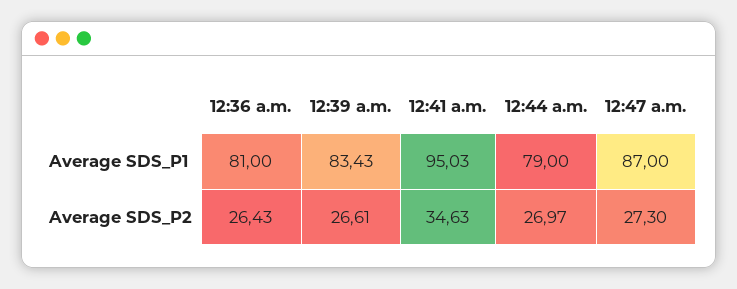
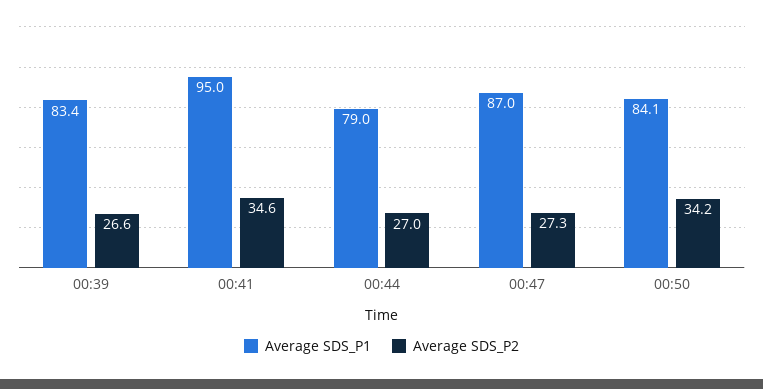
Average SDS_P1, 12:36 a.m.: 81 -> none
Average SDS_P2, 12:36 a.m.: 26.43 -> none
Average SDS_P1, 00:50: none -> 84.1
Average SDS_P2, 00:50: none -> 34.2

